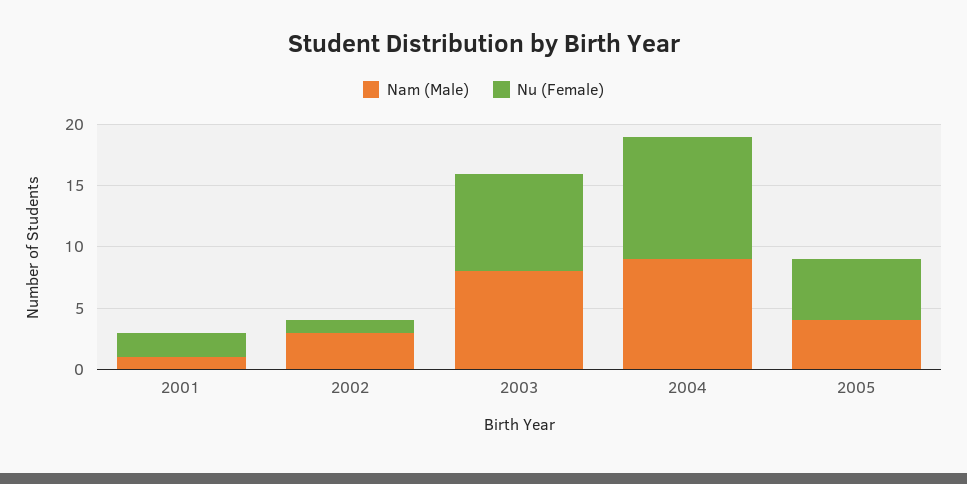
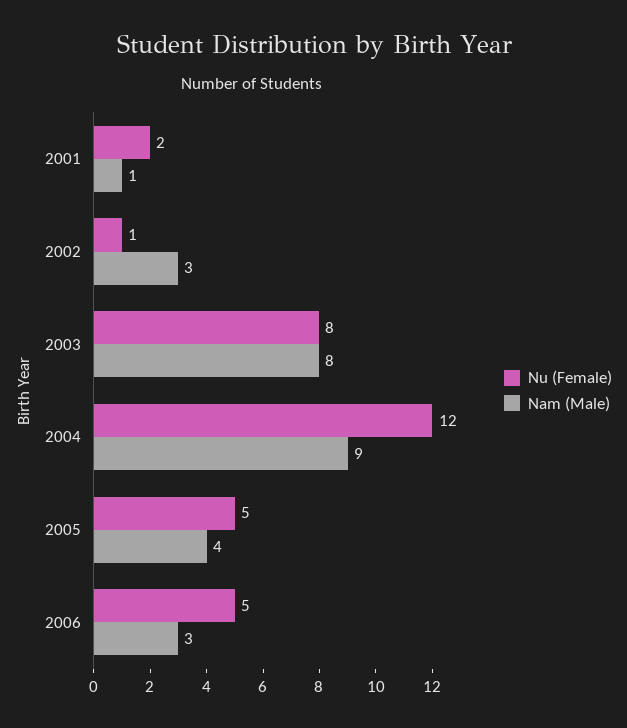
Nu (Female), 2004: 10 -> 12
Nu (Female), 2006: none -> 5
Nam (Male), 2006: none -> 3

